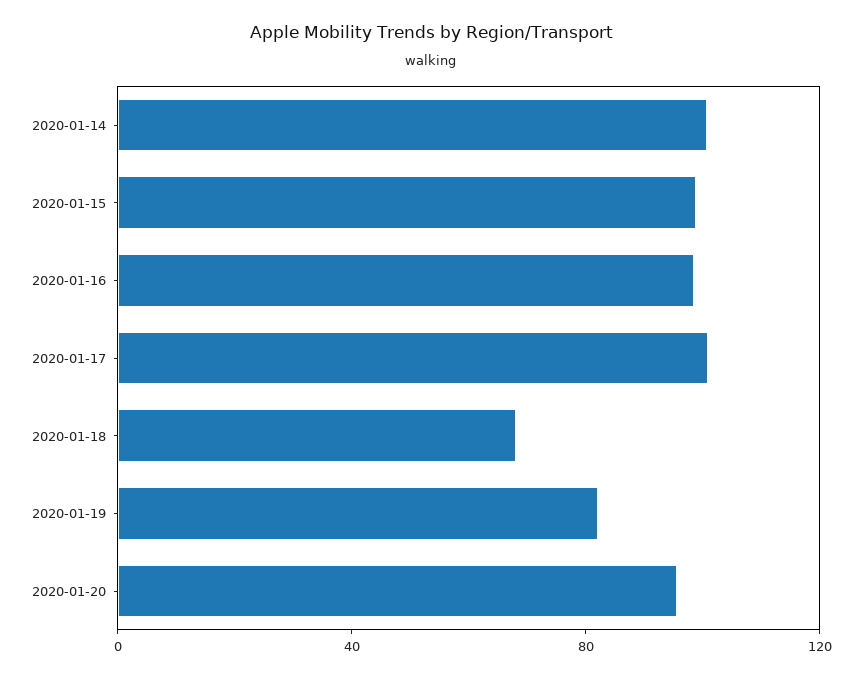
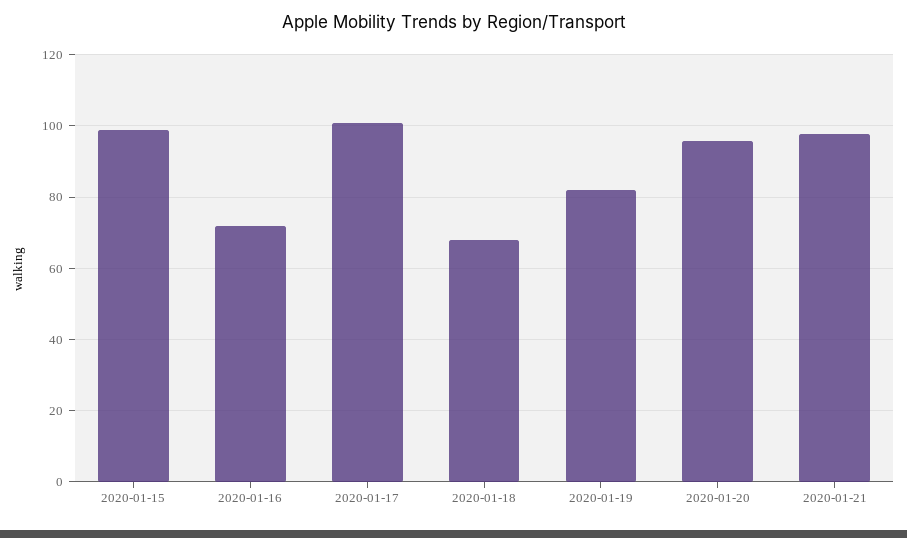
2020-01-14: 100 -> none
2020-01-16: 100 -> 72
2020-01-21: none -> 98

